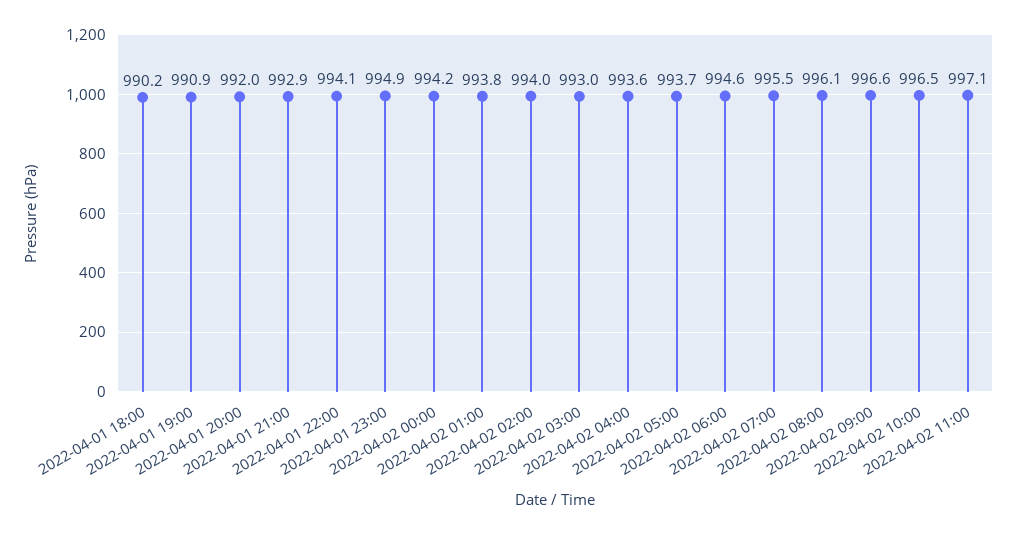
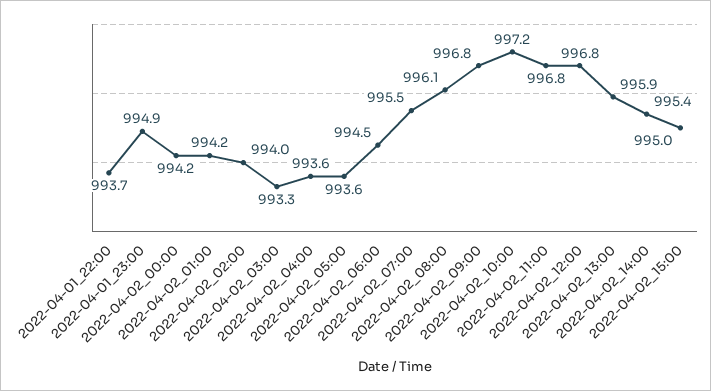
2022-04-01 18:00: 990.2 -> none
2022-04-01 19:00: 990.9 -> none
2022-04-01 20:00: 992 -> none
2022-04-01 21:00: 992.9 -> none
2022-04-01 22:00: 994.1 -> 993.7
2022-04-02 01:00: 993.8 -> 994.2
2022-04-02 03:00: 993 -> 993.3
2022-04-02 05:00: 993.7 -> 993.6
2022-04-02 06:00: 994.6 -> 994.5
2022-04-02 09:00: 996.6 -> 996.8
2022-04-02 10:00: 996.5 -> 997.2
2022-04-02 11:00: 997.1 -> 996.8
2022-04-02_12:00: none -> 996.8
2022-04-02_13:00: none -> 995.9
2022-04-02_14:00: none -> 995.4
2022-04-02_15:00: none -> 995

